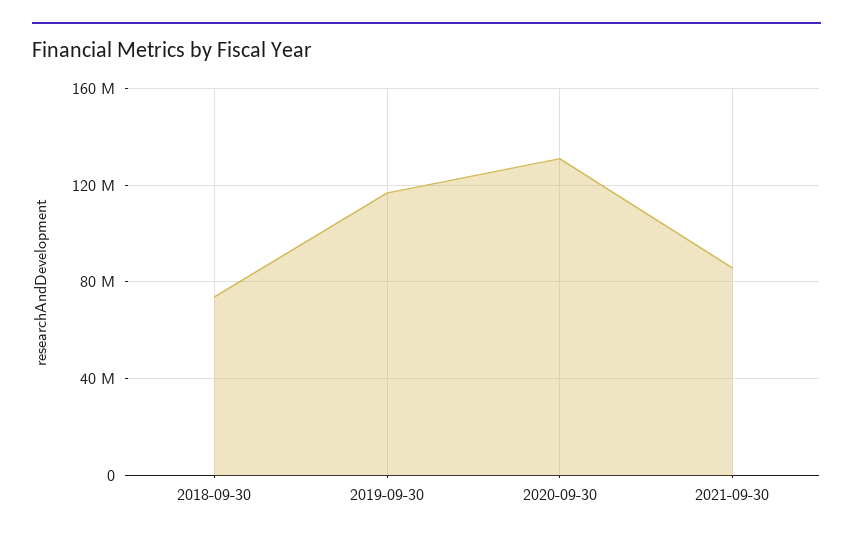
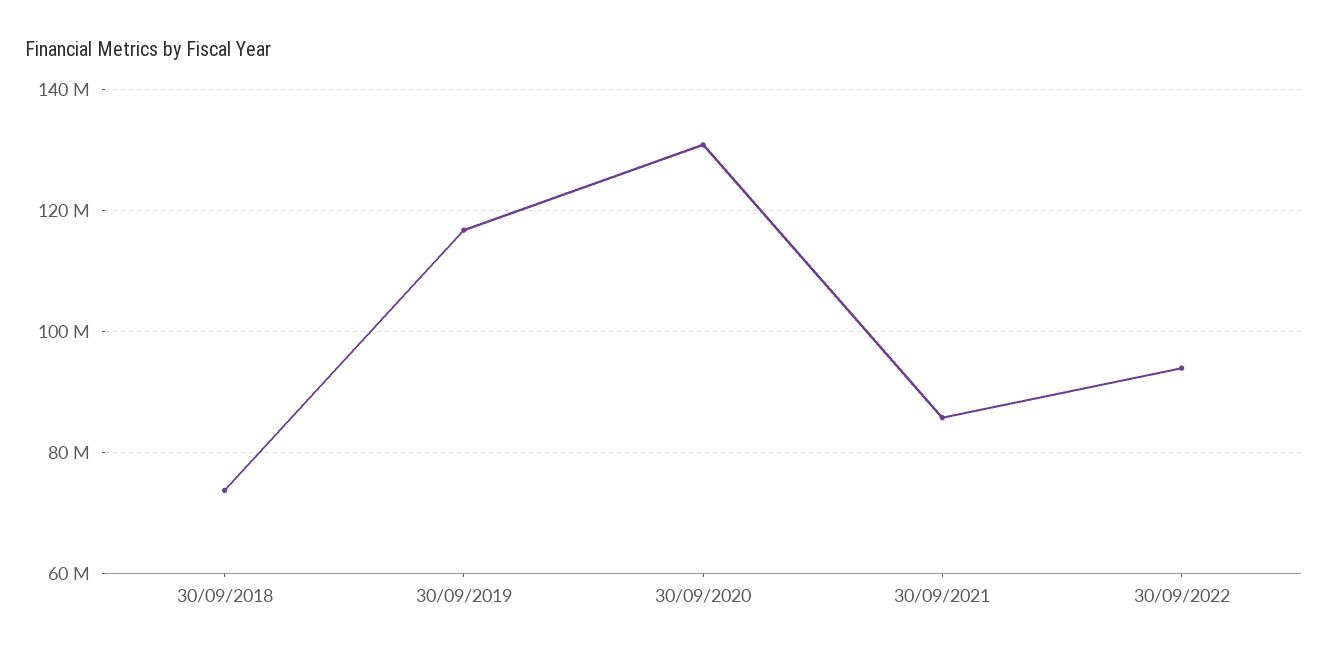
30/09/2022: none -> 94000000

